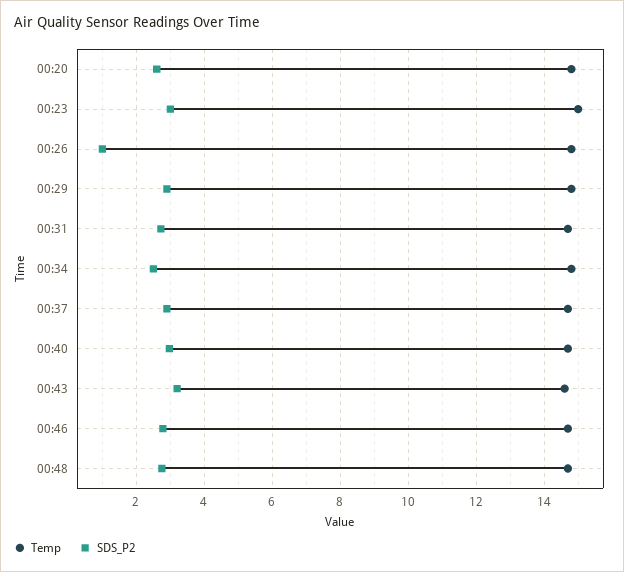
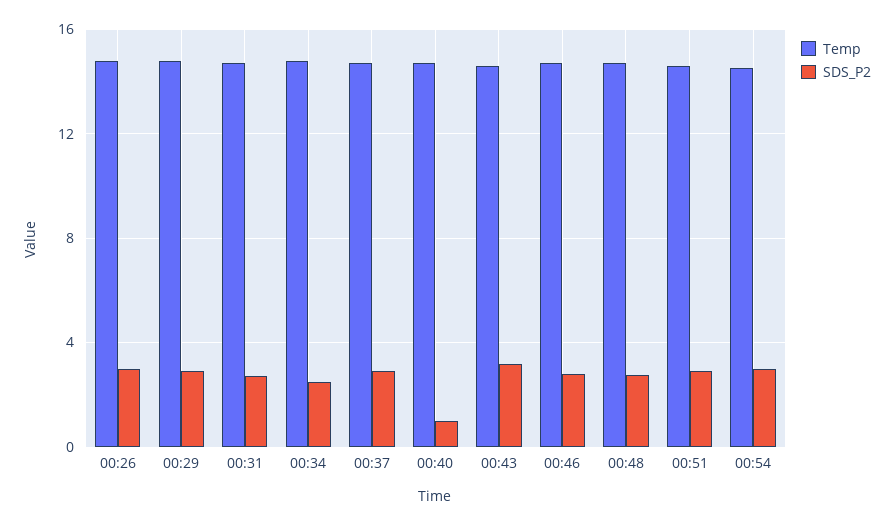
Temp, 00:20: 14.8 -> none
SDS_P2, 00:20: 2.6 -> none
Temp, 00:23: 15 -> none
SDS_P2, 00:23: 3 -> none
SDS_P2, 00:26: 1 -> 3
SDS_P2, 00:40: 3 -> 1
Temp, 00:51: none -> 14.5
SDS_P2, 00:51: none -> 3
Temp, 00:54: none -> 14.5
SDS_P2, 00:54: none -> 3

